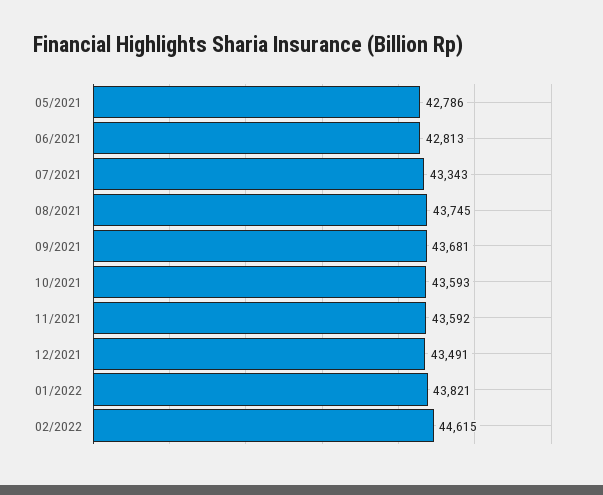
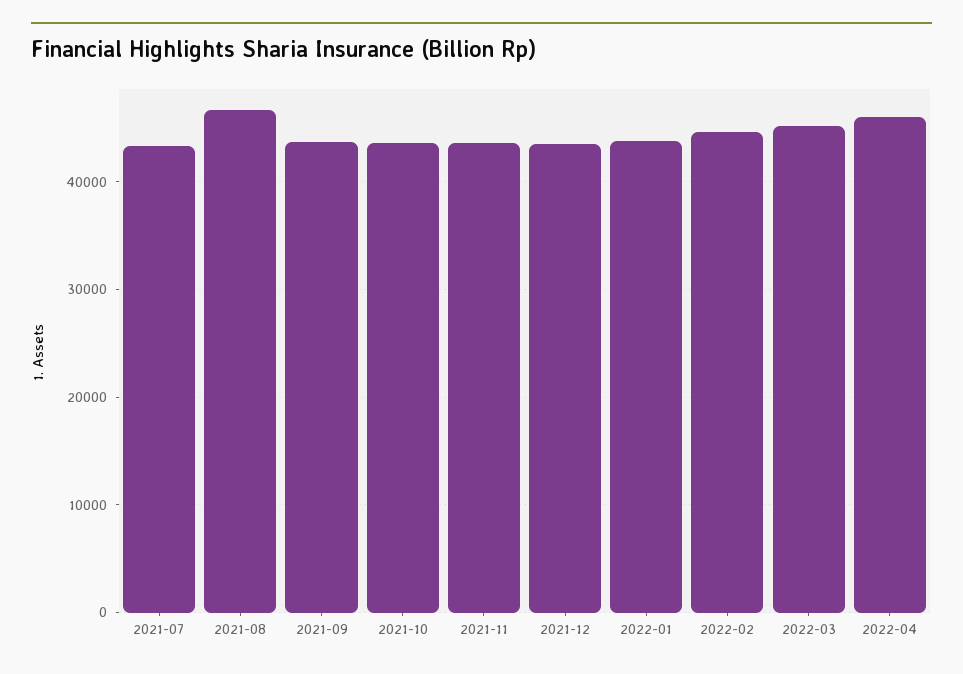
05/2021: 42786 -> none
06/2021: 42813 -> none
08/2021: 43745 -> 47000
2022-03: none -> 45000
2022-04: none -> 46000

